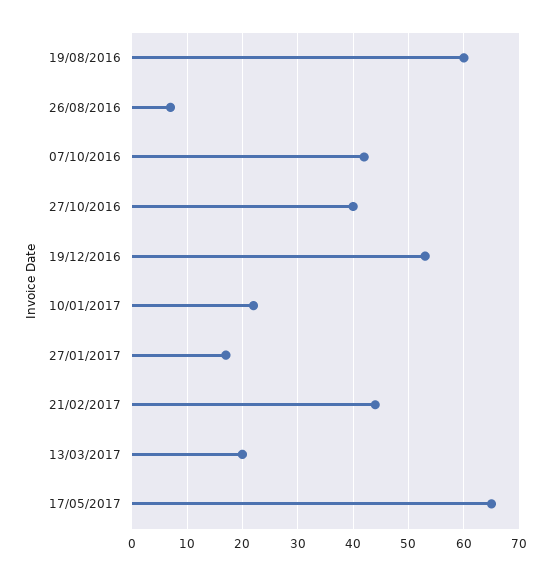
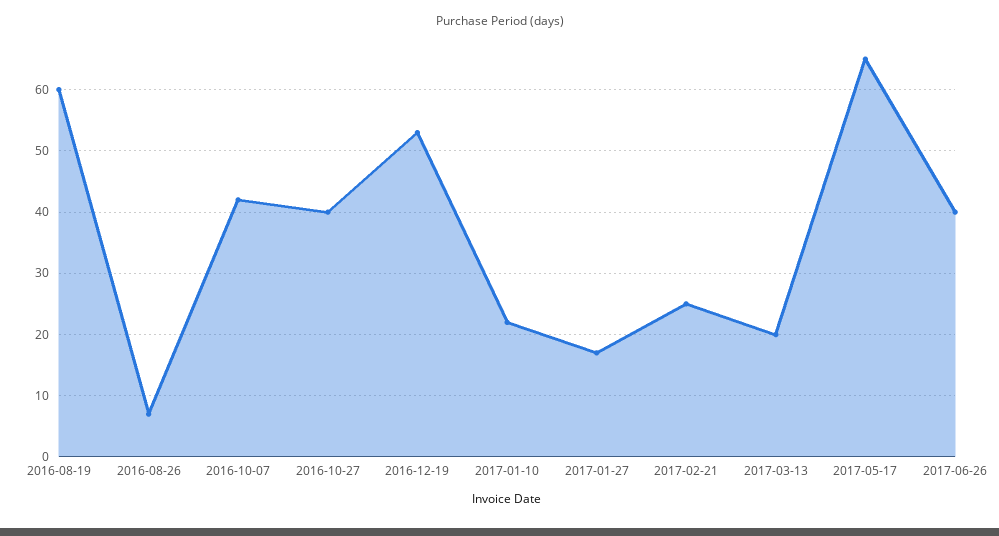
21/02/2017: 45 -> 25
2017-06-26: none -> 40

